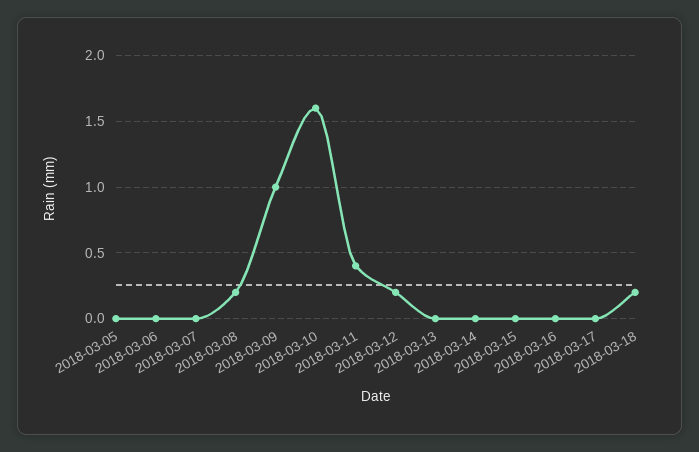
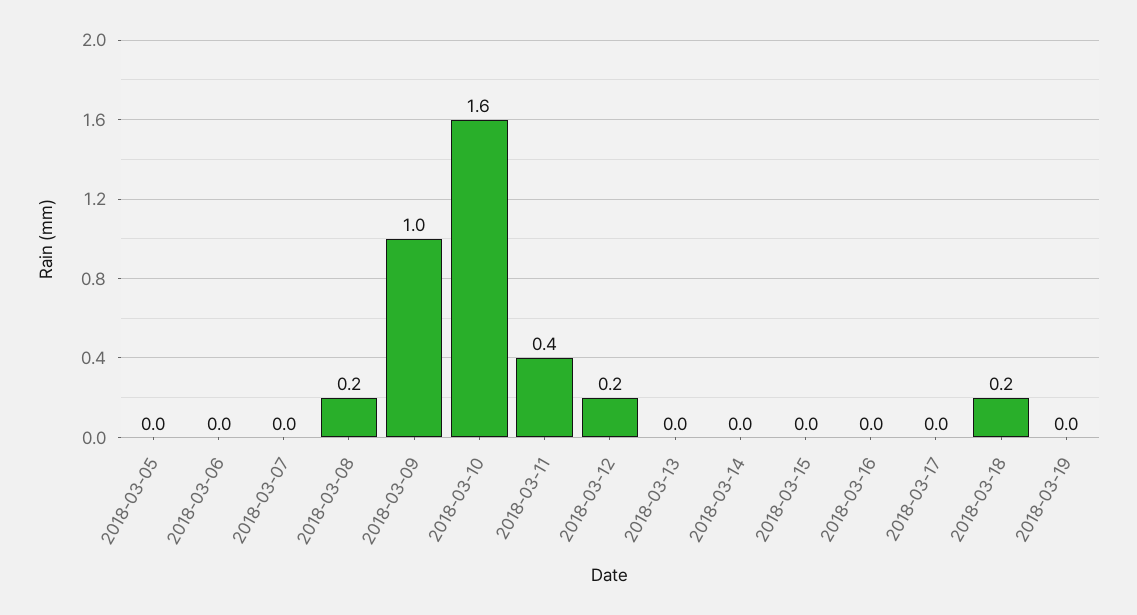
2018-03-19: none -> 0

